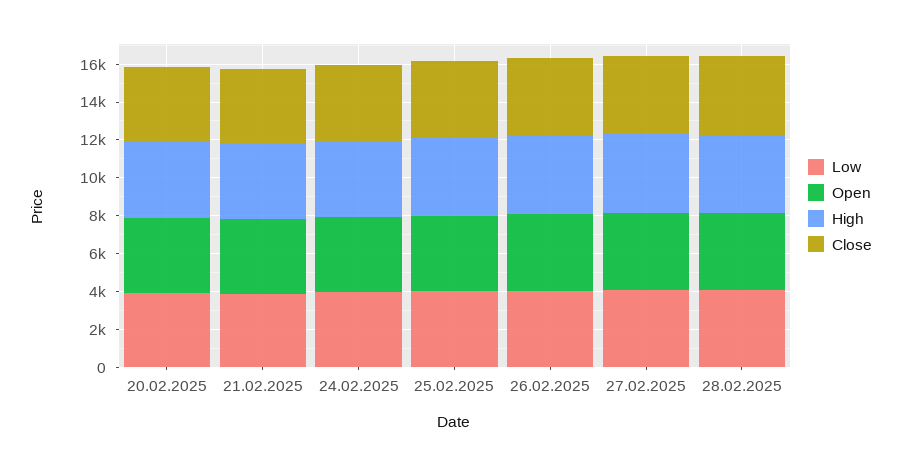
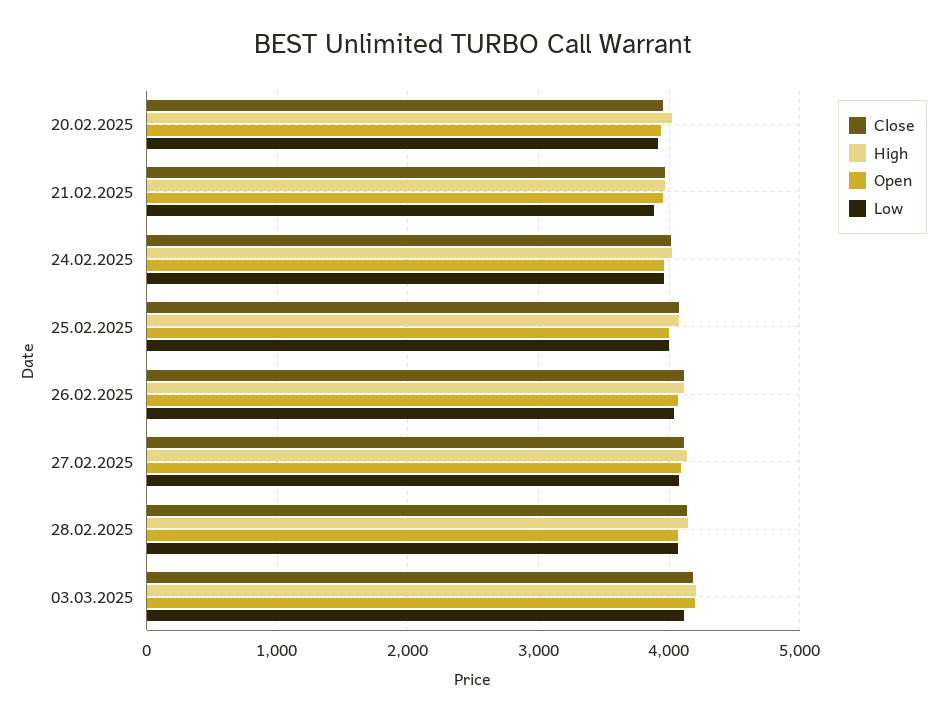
Close, 03.03.2025: none -> 4200
High, 03.03.2025: none -> 4200
Open, 03.03.2025: none -> 4200
Low, 03.03.2025: none -> 4100

